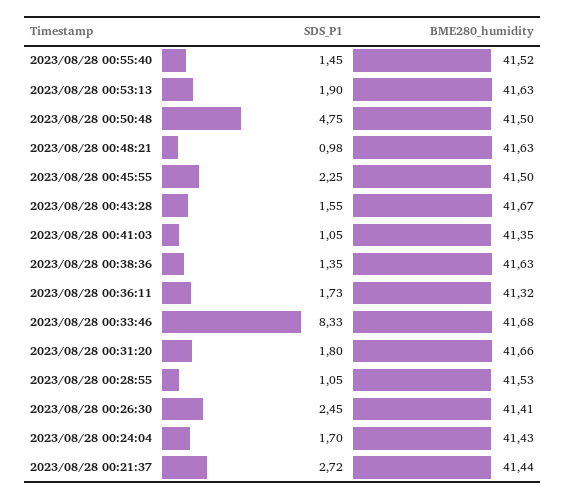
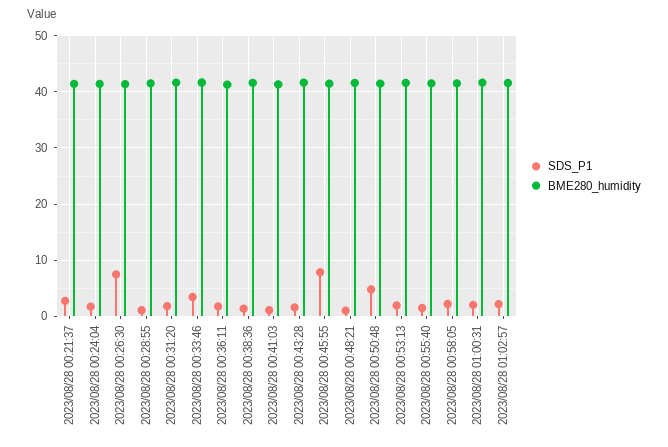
SDS_P1, 2023/08/28 00:45:55: 2.25 -> 8
SDS_P1, 2023/08/28 00:33:46: 8.33 -> 4
SDS_P1, 2023/08/28 00:26:30: 2.45 -> 8
SDS_P1, 2023/08/28 00:58:05: none -> 2
BME280_humidity, 2023/08/28 00:58:05: none -> 42
SDS_P1, 2023/08/28 01:00:31: none -> 2
BME280_humidity, 2023/08/28 01:00:31: none -> 42
SDS_P1, 2023/08/28 01:02:57: none -> 2
BME280_humidity, 2023/08/28 01:02:57: none -> 42

